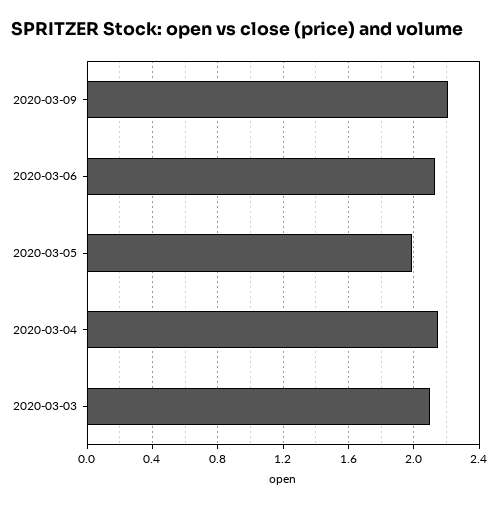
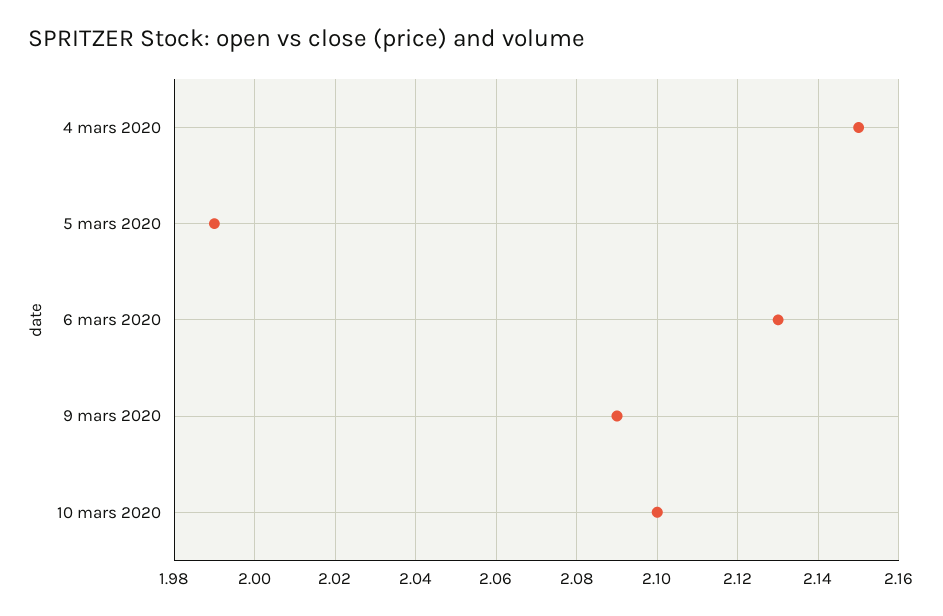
2020-03-09: 2.2 -> 2.09
2020-03-03: 2.1 -> none
10 mars 2020: none -> 2.1

